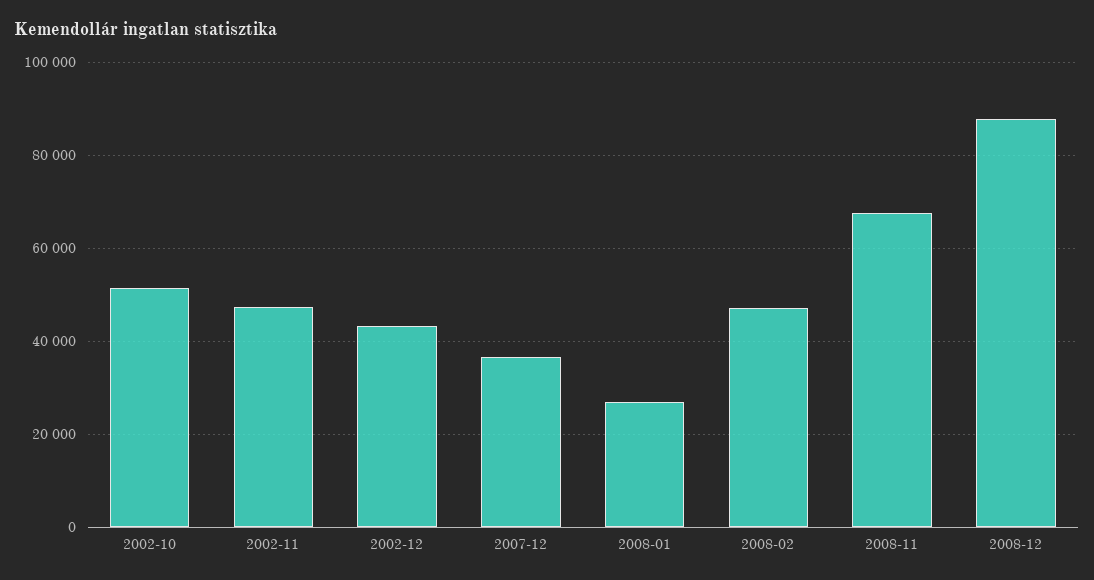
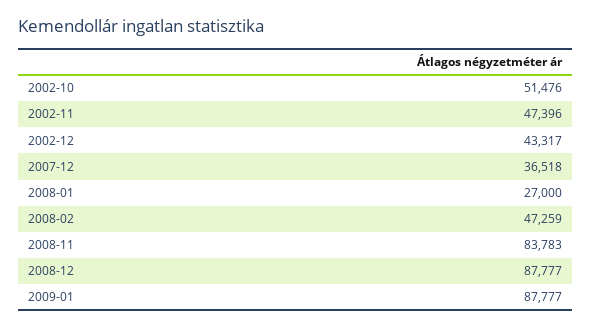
2008-11: 68000 -> 83783
2009-01: none -> 87777

